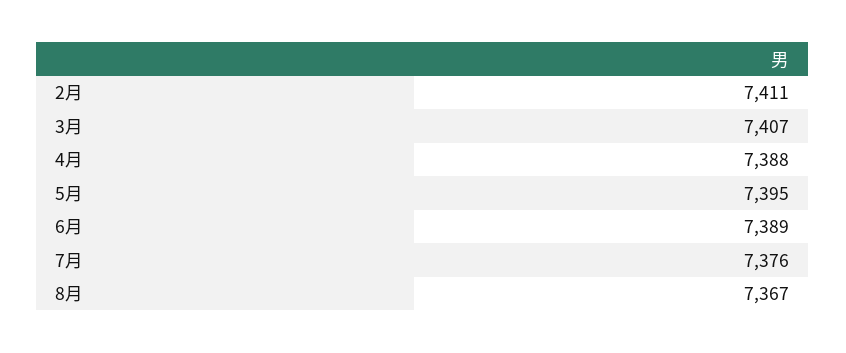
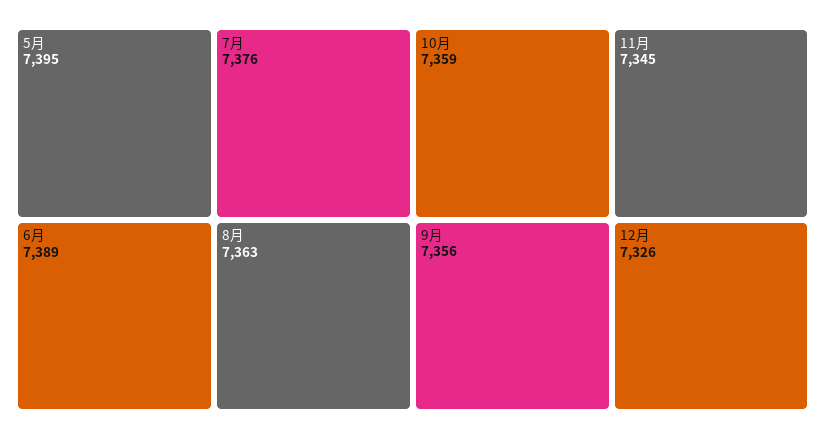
2月: 7411 -> none
3月: 7407 -> none
4月: 7388 -> none
8月: 7367 -> 7363
10月: none -> 7359
9月: none -> 7356
11月: none -> 7345
12月: none -> 7326

